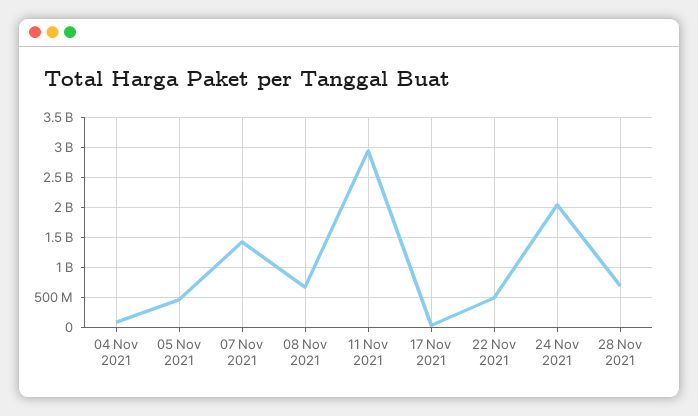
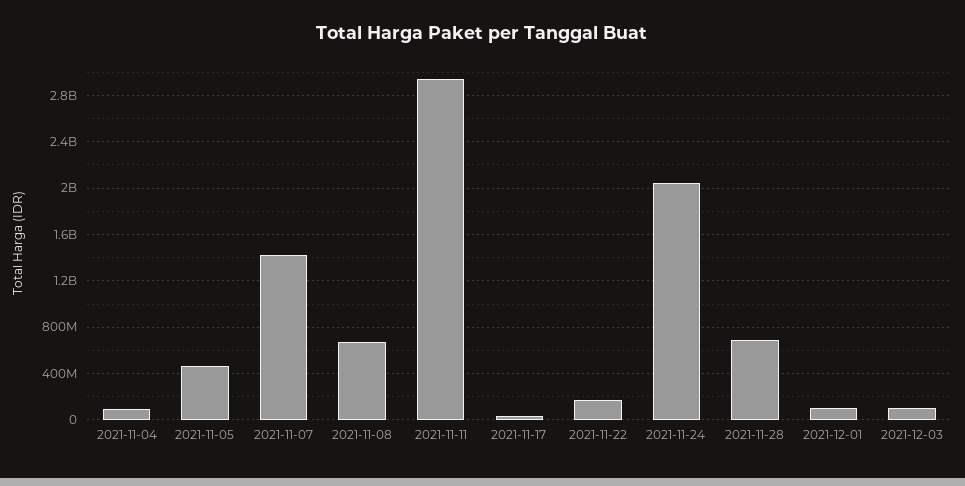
22 Nov 2021: 500000000 -> 200000000
2021-12-01: none -> 100000000
2021-12-03: none -> 100000000

